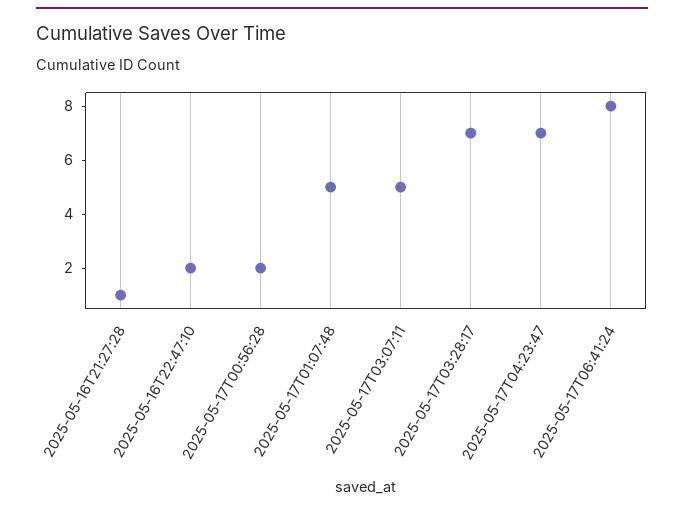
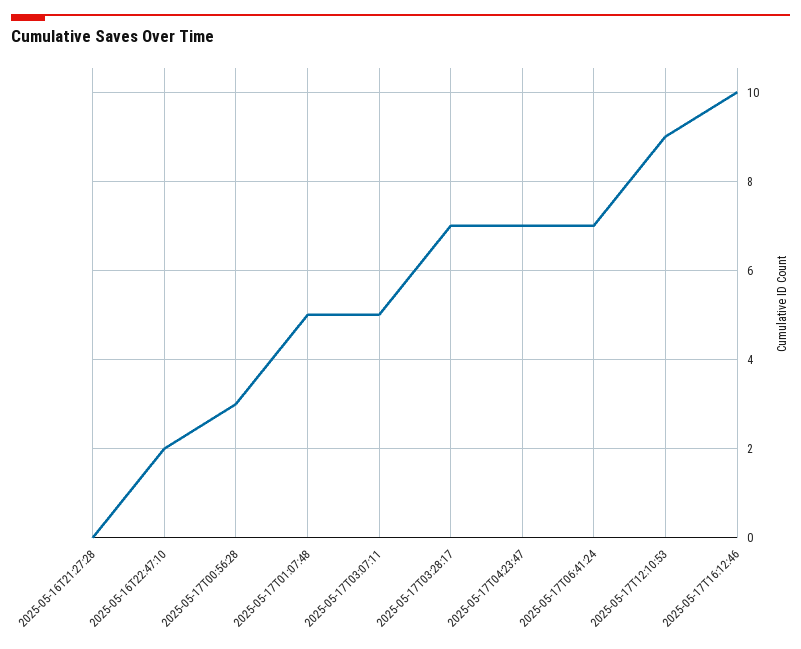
2025-05-16T21:27:28: 1 -> 0
2025-05-17T00:56:28: 2 -> 3
2025-05-17T06:41:24: 8 -> 7
2025-05-17T12:10:53: none -> 9
2025-05-17T16:12:46: none -> 10

